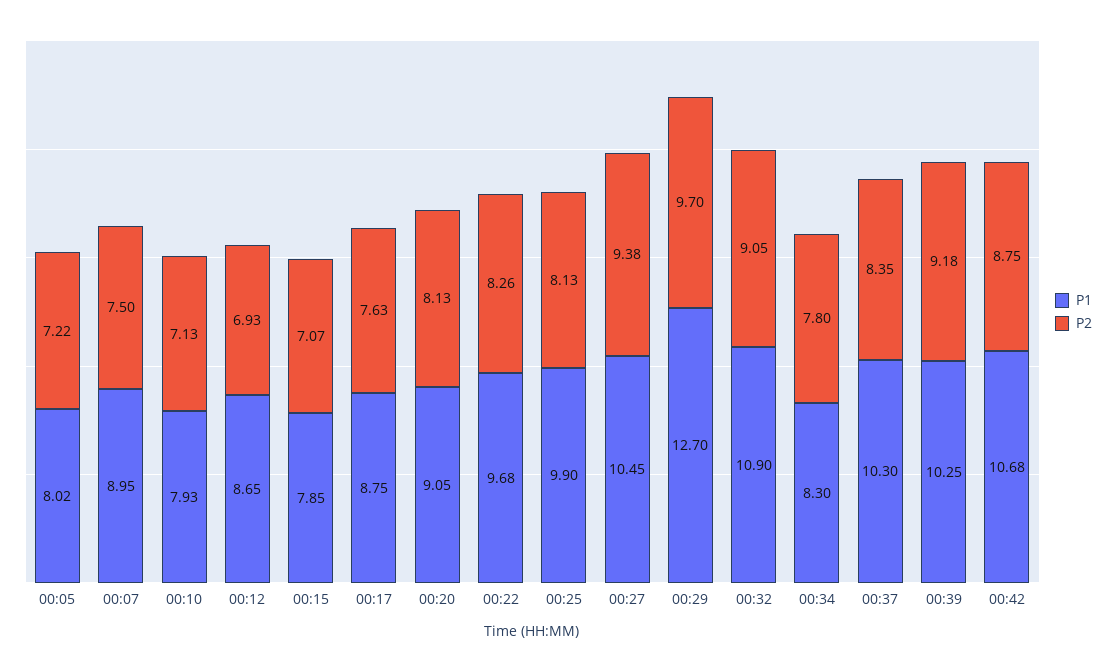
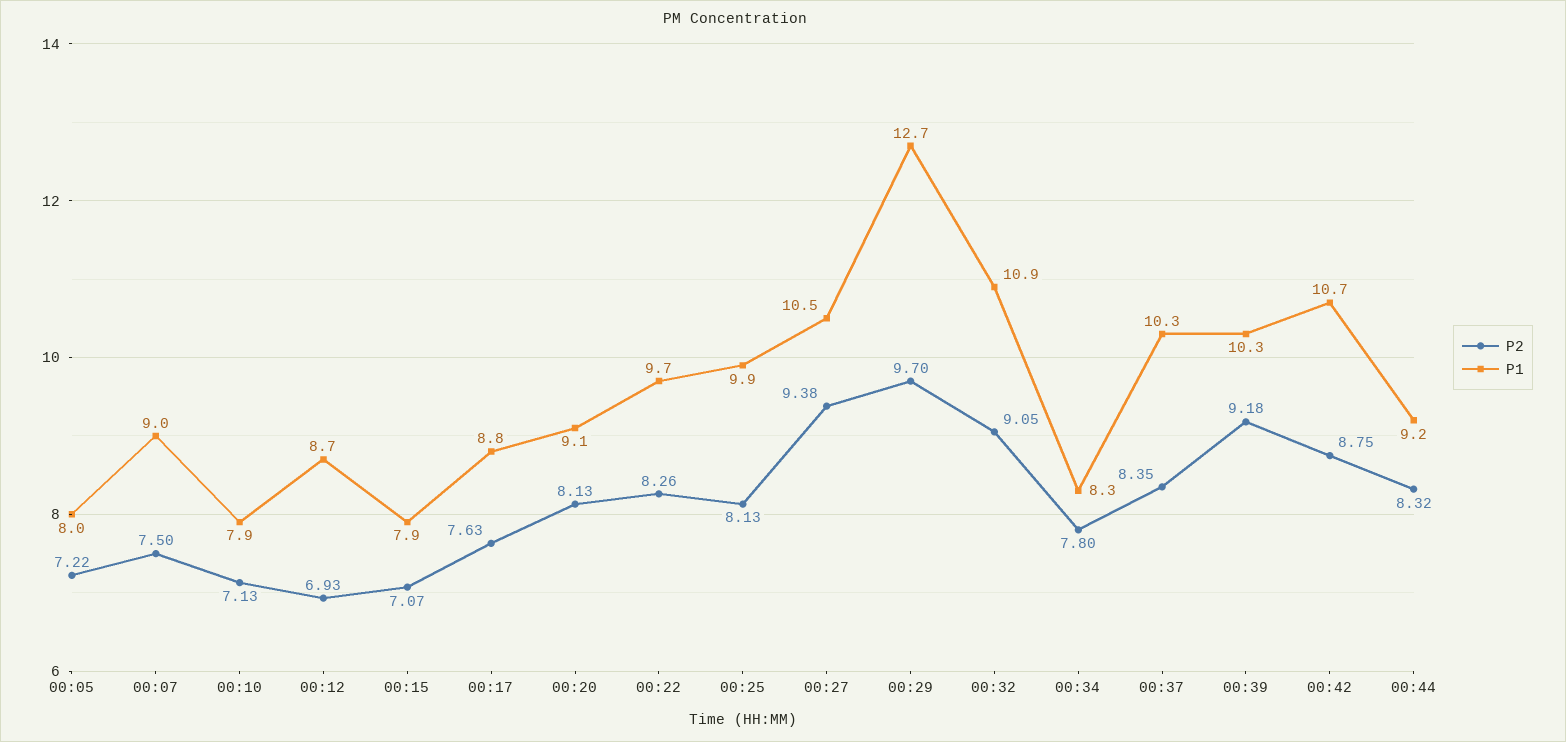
P2, 00:44: none -> 8.32
P1, 00:44: none -> 9.2

